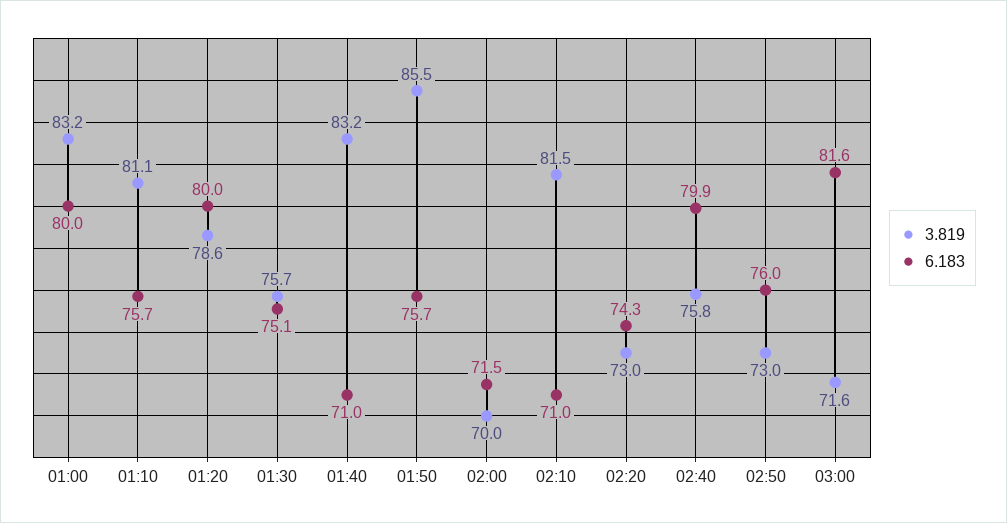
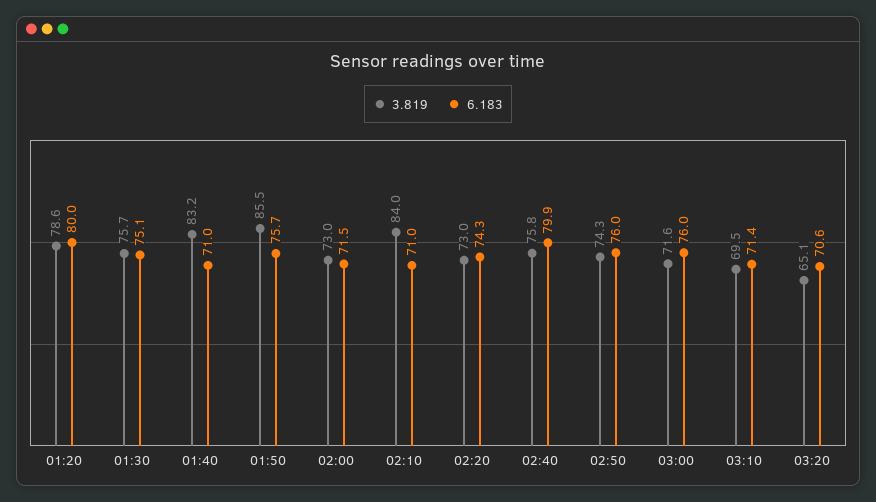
3.819, 01:00: 83.2 -> none
6.183, 01:00: 80 -> none
3.819, 01:10: 81.1 -> none
6.183, 01:10: 75.7 -> none
3.819, 02:00: 70 -> 73
3.819, 02:10: 81.5 -> 84
3.819, 02:50: 73 -> 74.3
6.183, 03:00: 81.6 -> 76
3.819, 03:10: none -> 69.5
6.183, 03:10: none -> 71.4
3.819, 03:20: none -> 65.1
6.183, 03:20: none -> 70.6

